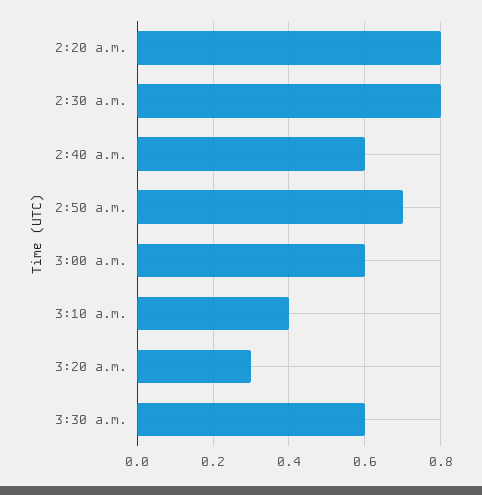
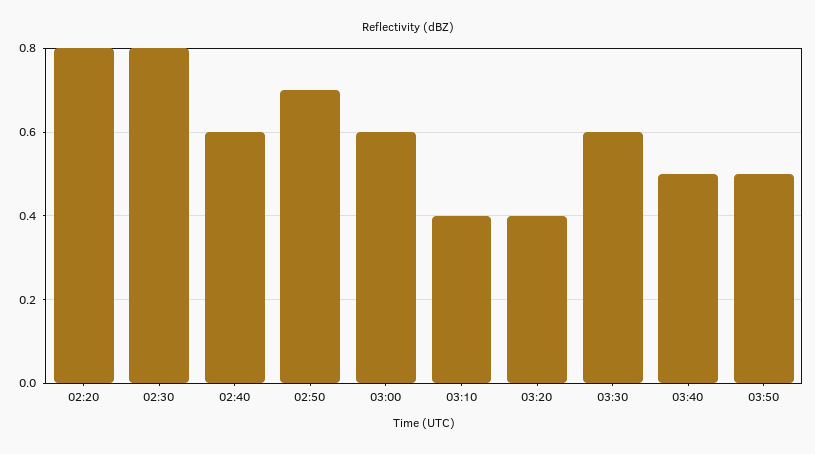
3:20 a.m.: 0.3 -> 0.4
03:40: none -> 0.5
03:50: none -> 0.5

